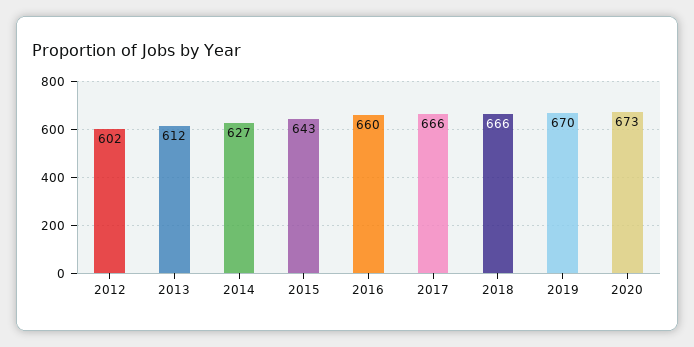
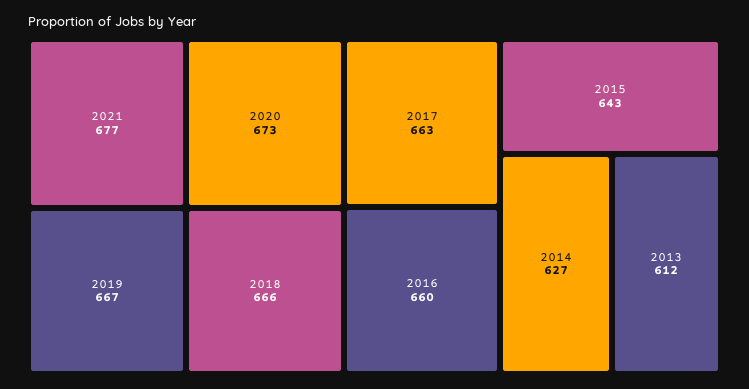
2012: 602 -> none
2017: 666 -> 663
2019: 670 -> 667
2021: none -> 677

